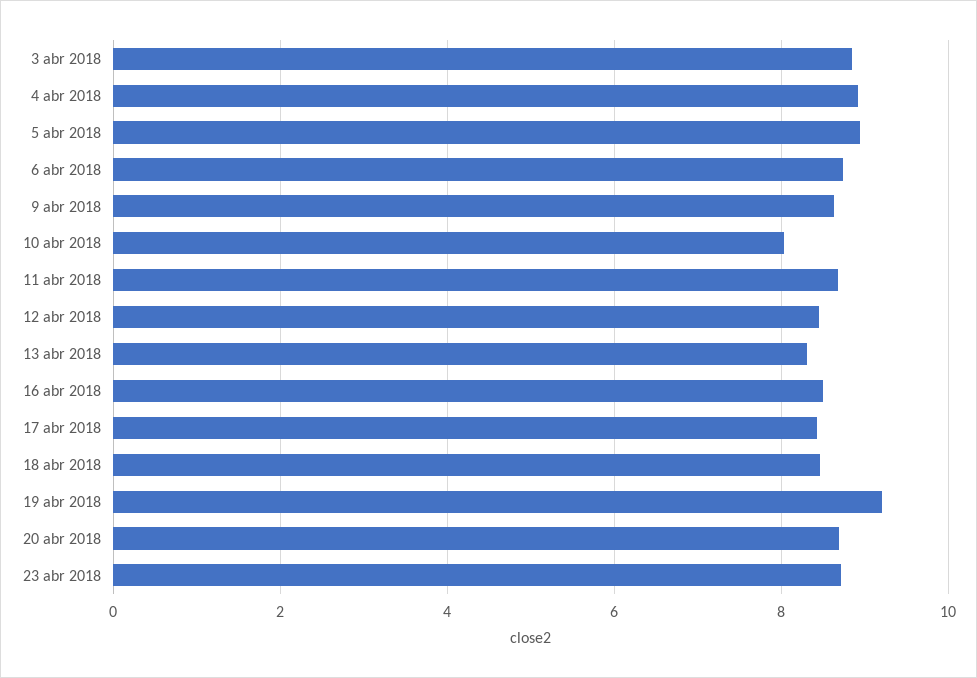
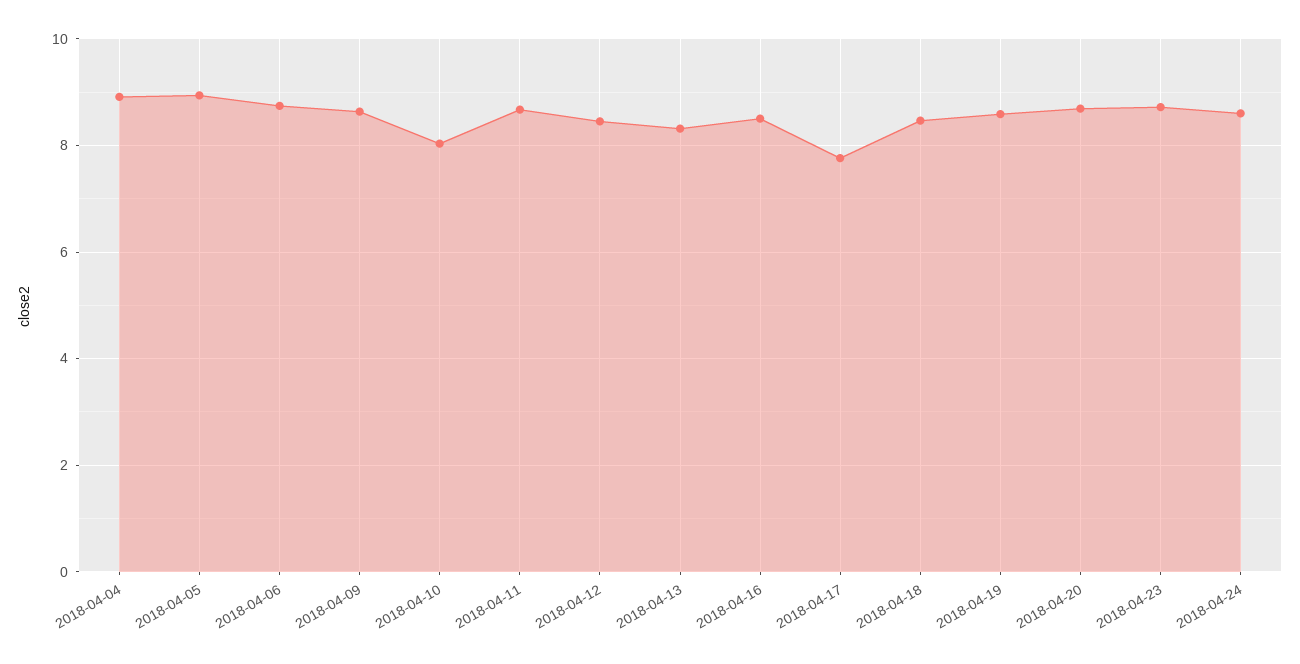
3 abr 2018: 8.8 -> none
17 abr 2018: 8.4 -> 7.8
19 abr 2018: 9.2 -> 8.6
2018-04-24: none -> 8.6

